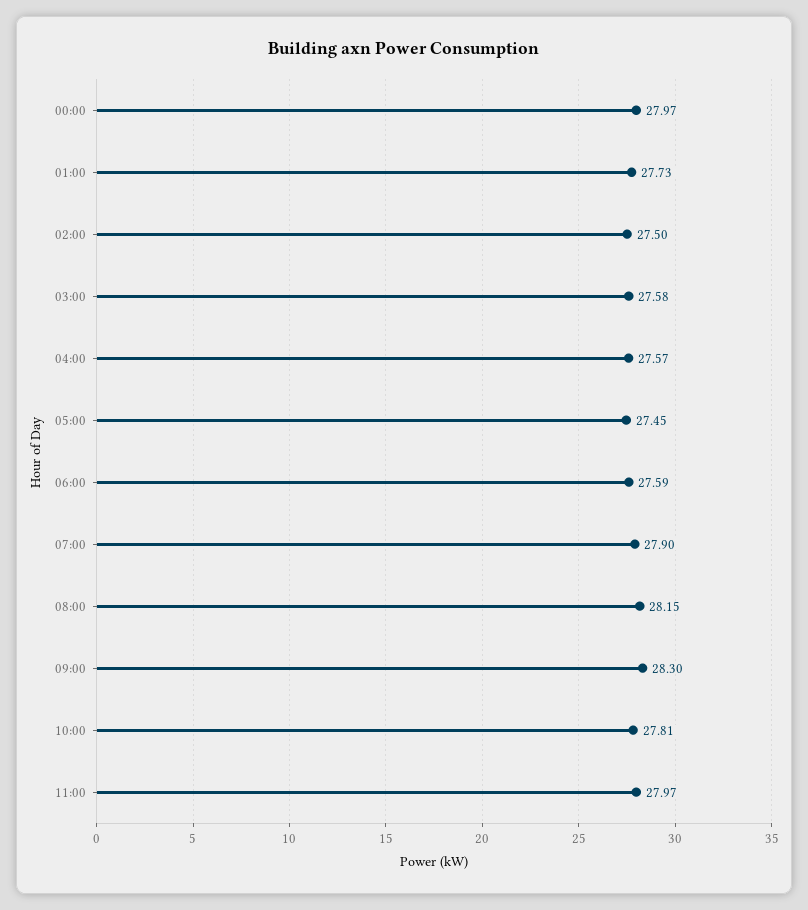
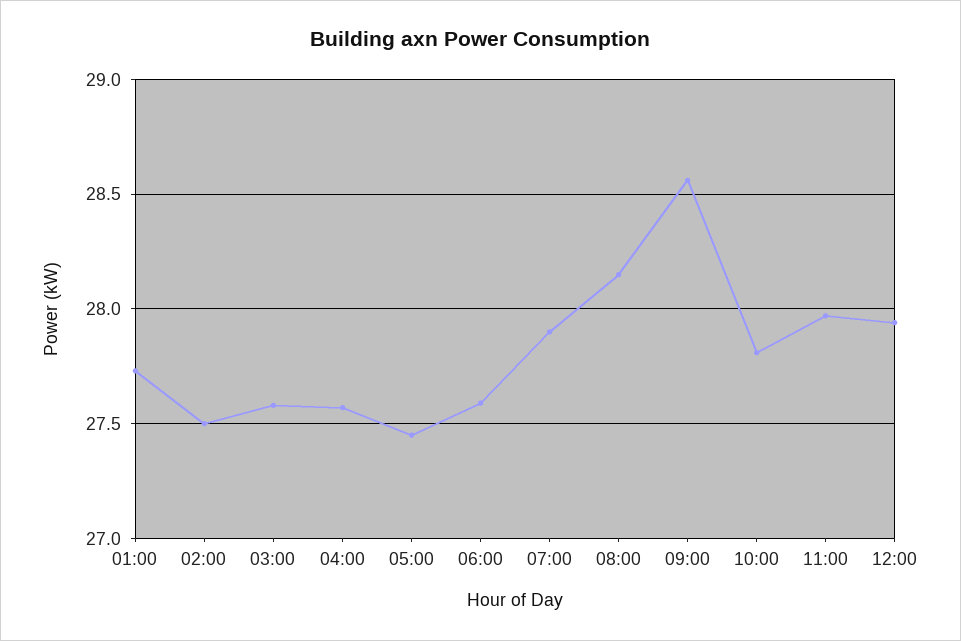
00:00: 27.97 -> none
09:00: 28.3 -> 28.55
12:00: none -> 27.95

